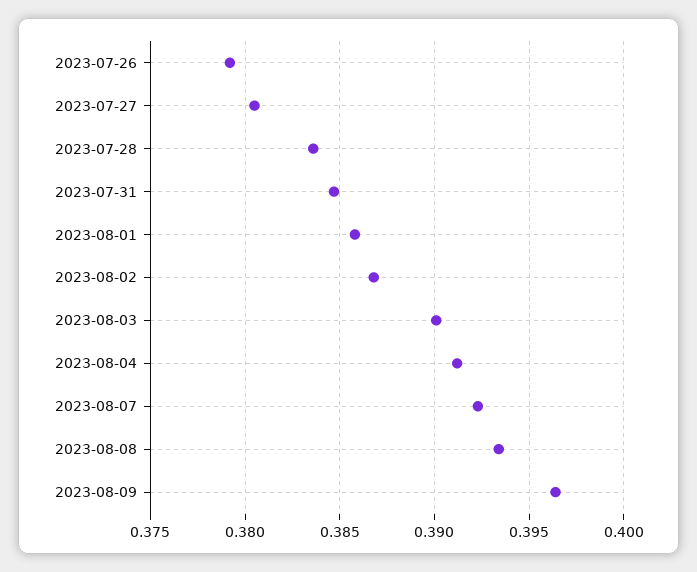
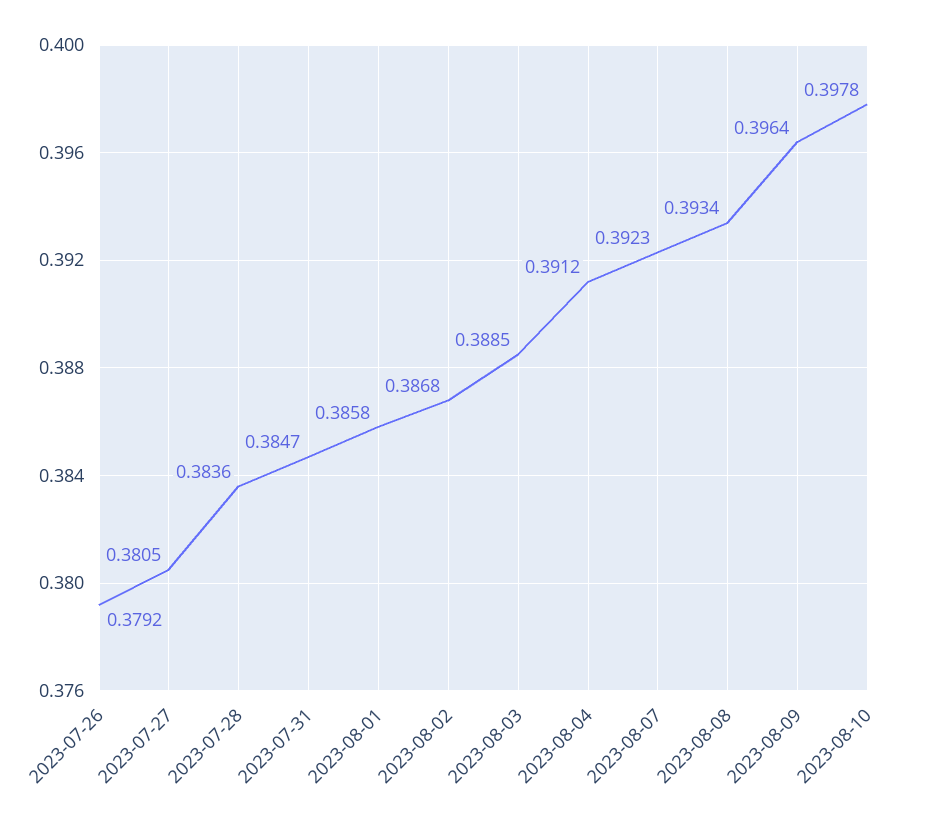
2023-08-03: 0.39 -> 0.3885
2023-08-10: none -> 0.3978

